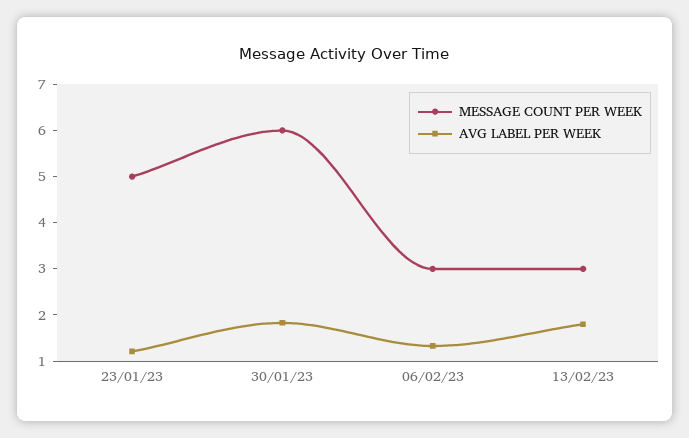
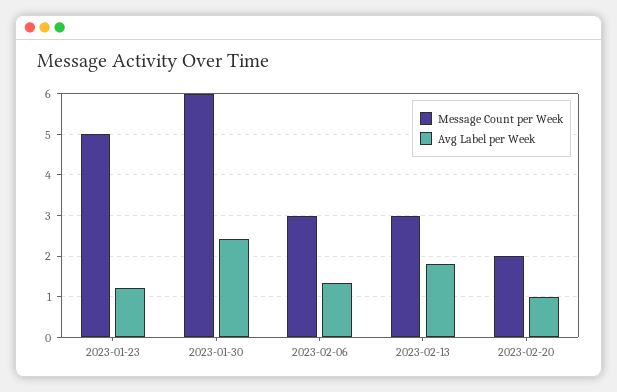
AVG LABEL PER WEEK, 30/01/23: 1.8 -> 2.4
MESSAGE COUNT PER WEEK, 2023-02-20: none -> 2
AVG LABEL PER WEEK, 2023-02-20: none -> 1

